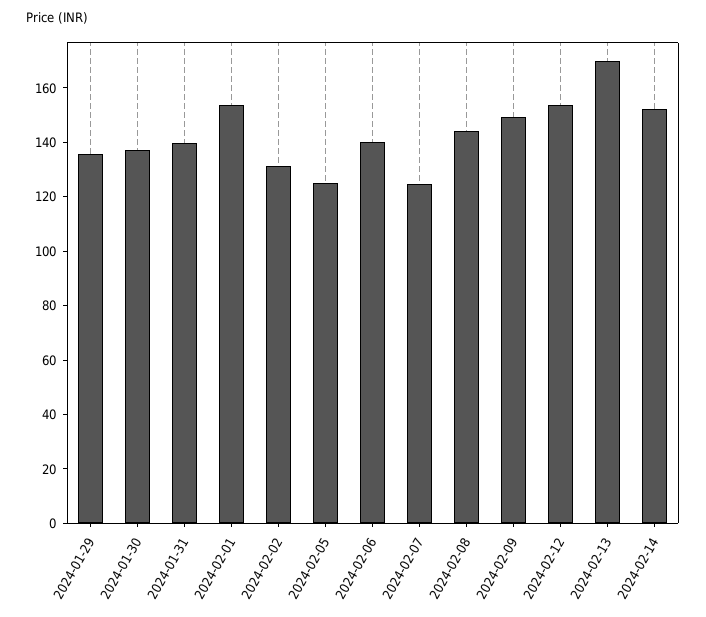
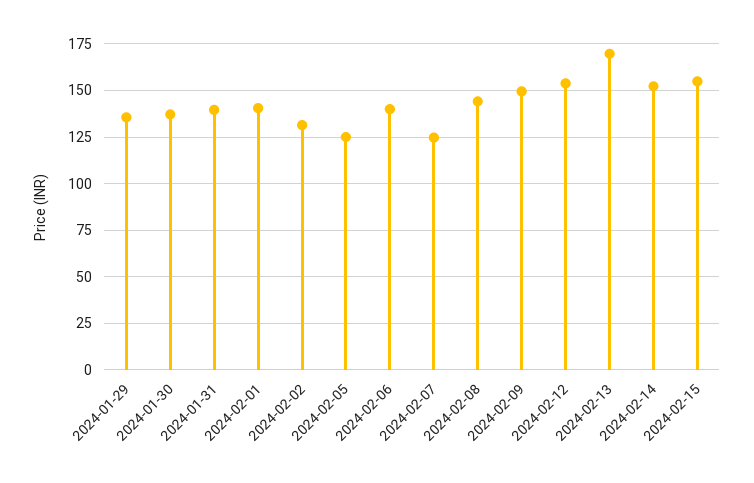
2024-02-01: 155 -> 140
2024-02-15: none -> 155

